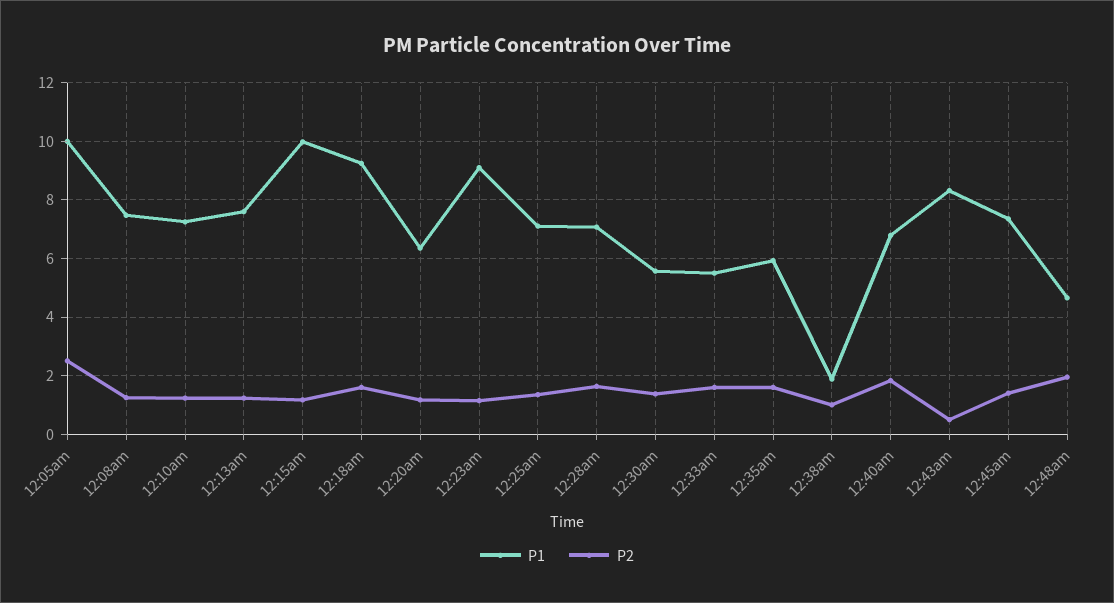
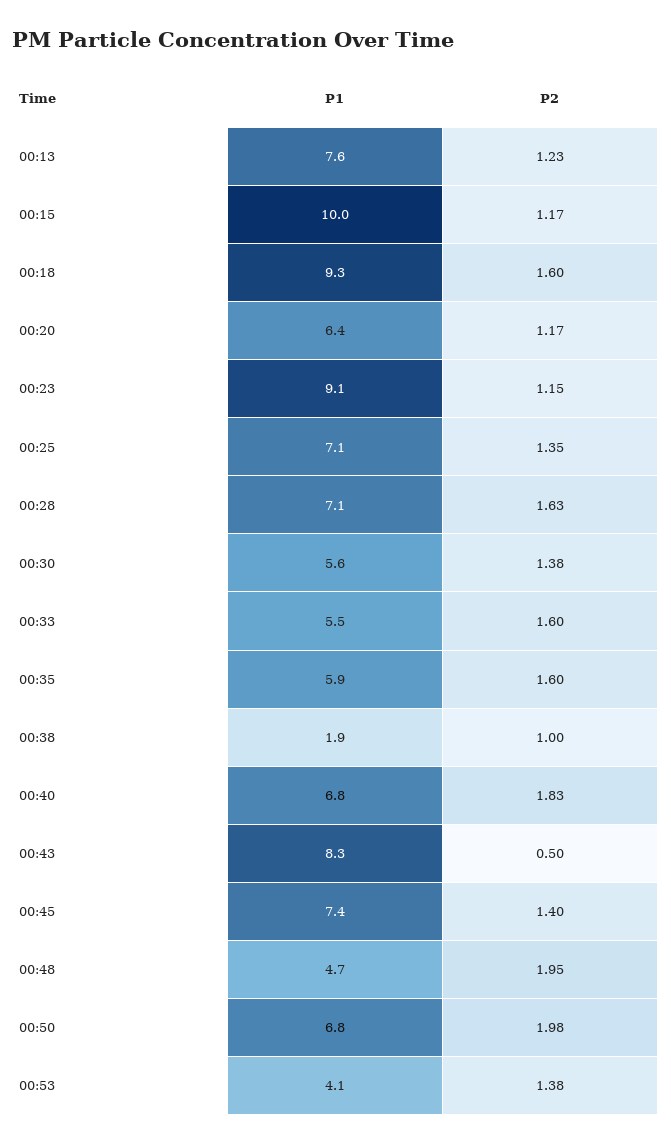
P1, 12:05am: 10 -> none
P2, 12:05am: 2.5 -> none
P1, 12:08am: 7.5 -> none
P2, 12:08am: 1.25 -> none
P1, 12:10am: 7.25 -> none
P2, 12:10am: 1.25 -> none
P1, 00:50: none -> 6.8
P2, 00:50: none -> 1.98
P1, 00:53: none -> 4.1
P2, 00:53: none -> 1.38

